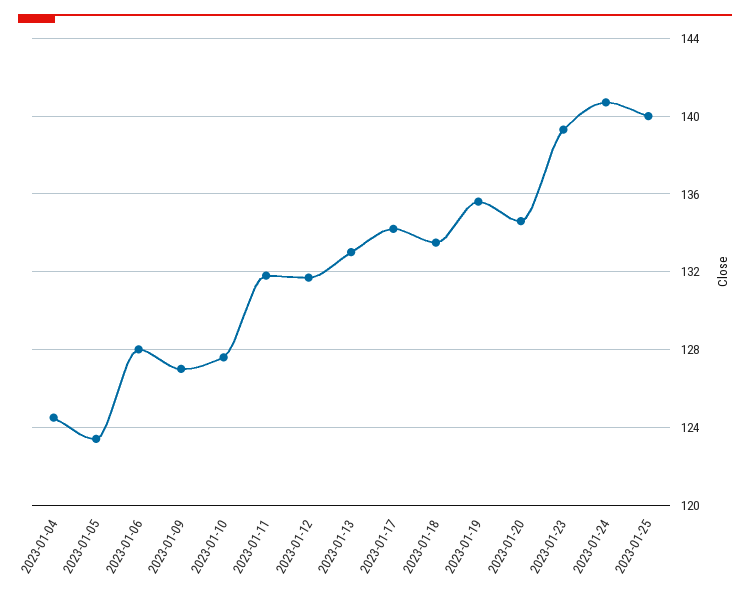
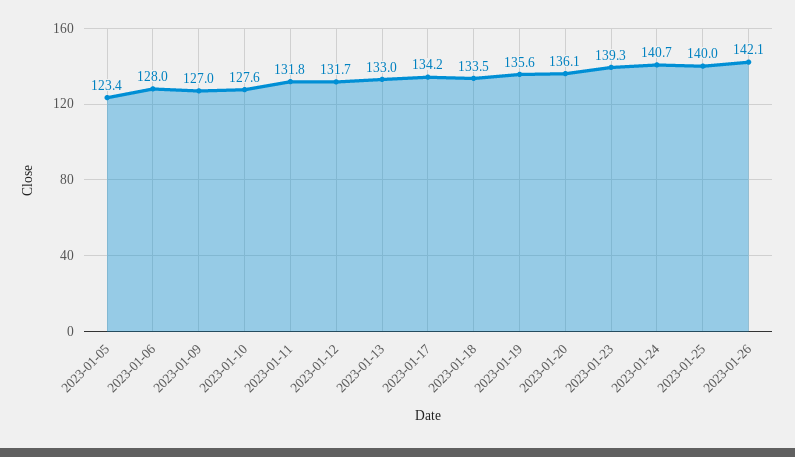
2023-01-04: 124.5 -> none
2023-01-20: 134.5 -> 136.1
2023-01-26: none -> 142.1

